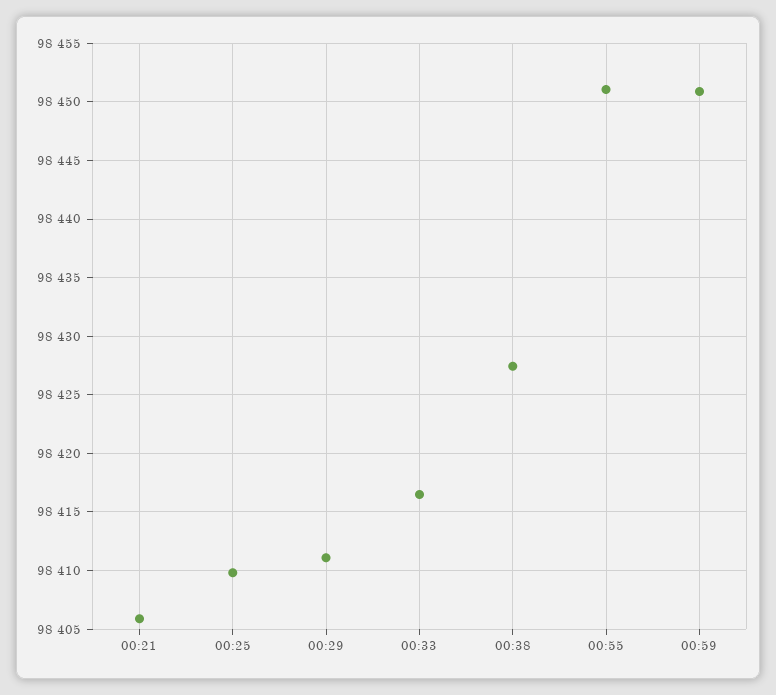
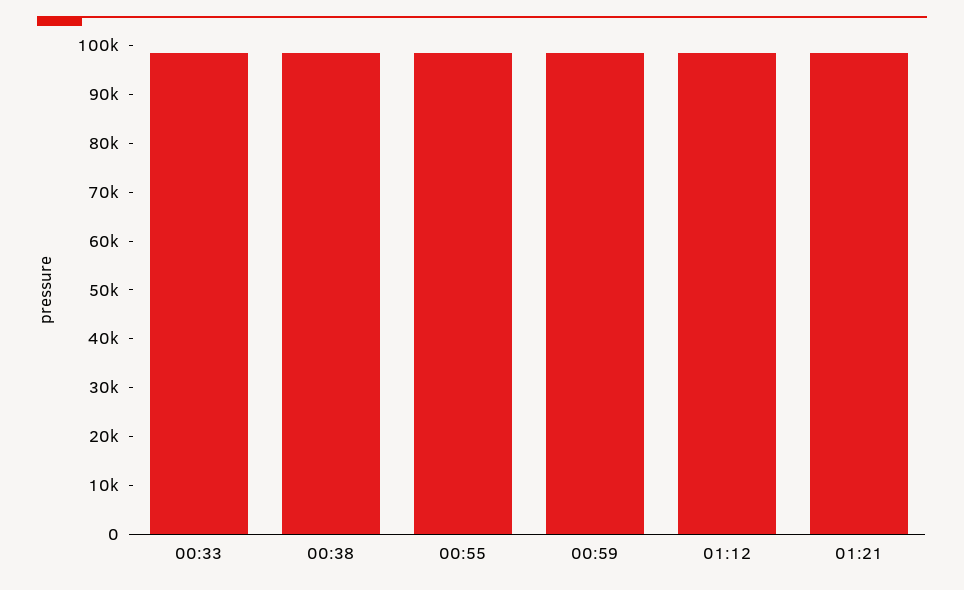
00:21: 98406 -> none
00:25: 98410 -> none
00:29: 98411 -> none
01:12: none -> 98000
01:21: none -> 98000

